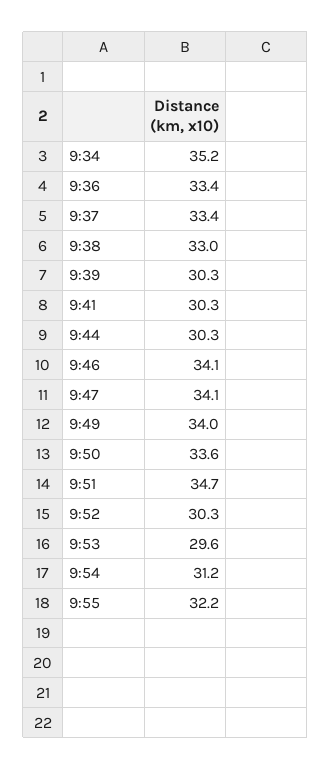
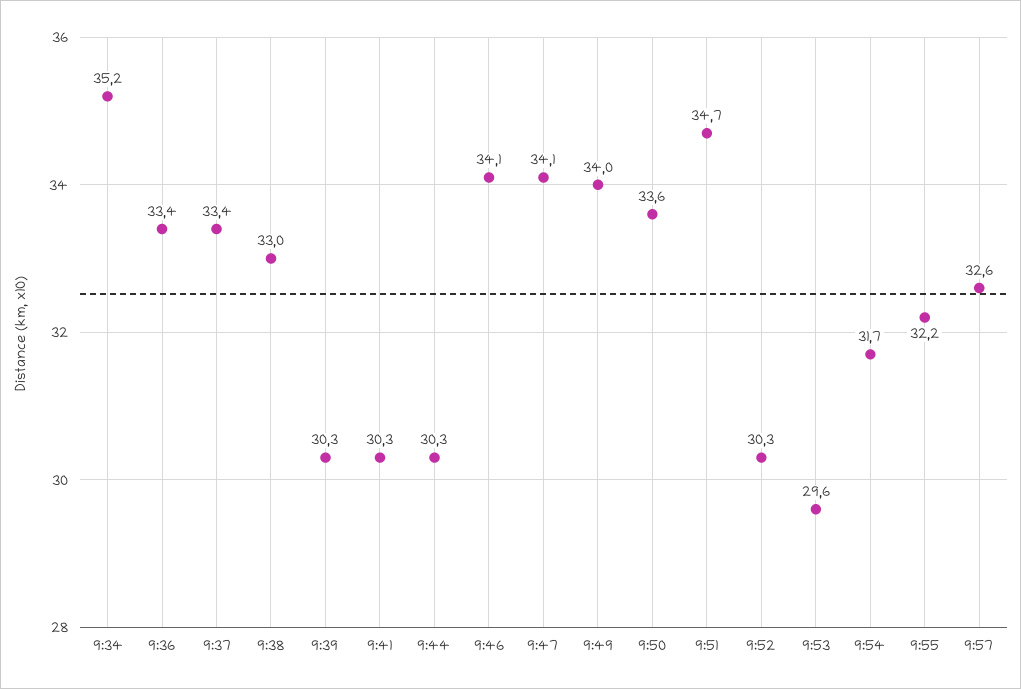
9:54: 31.2 -> 31.7
9:57: none -> 32.6

